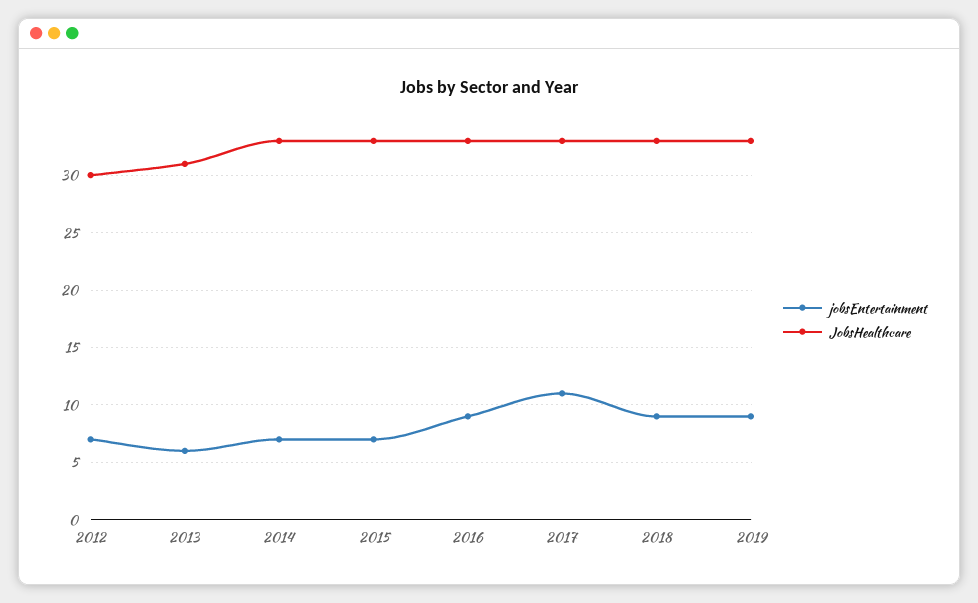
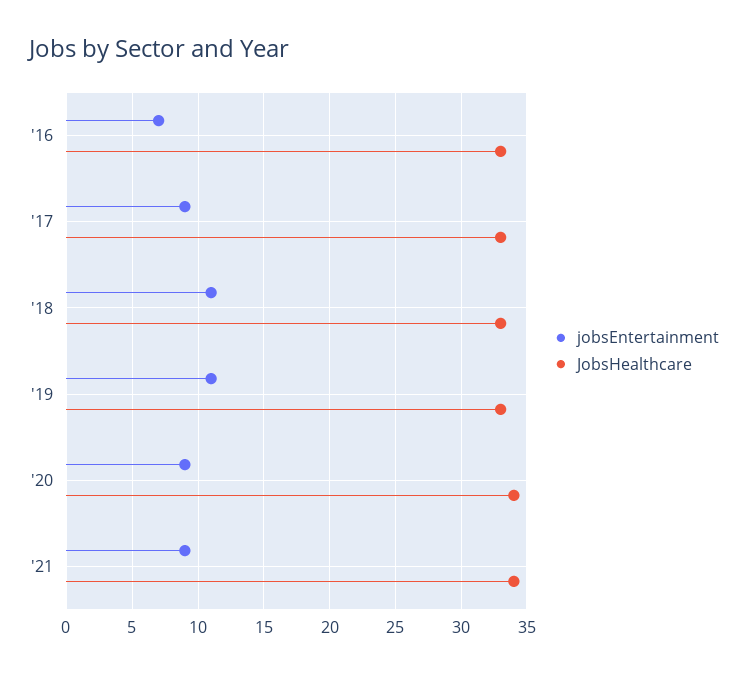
jobsEntertainment, 2012: 7 -> none
JobsHealthcare, 2012: 30 -> none
jobsEntertainment, 2013: 6 -> none
JobsHealthcare, 2013: 31 -> none
jobsEntertainment, 2014: 7 -> none
JobsHealthcare, 2014: 33 -> none
jobsEntertainment, 2015: 7 -> none
JobsHealthcare, 2015: 33 -> none
jobsEntertainment, 2016: 9 -> 7
jobsEntertainment, 2017: 11 -> 9
jobsEntertainment, 2018: 9 -> 11
jobsEntertainment, 2019: 9 -> 11
jobsEntertainment, '20: none -> 9
JobsHealthcare, '20: none -> 34
jobsEntertainment, '21: none -> 9
JobsHealthcare, '21: none -> 34

